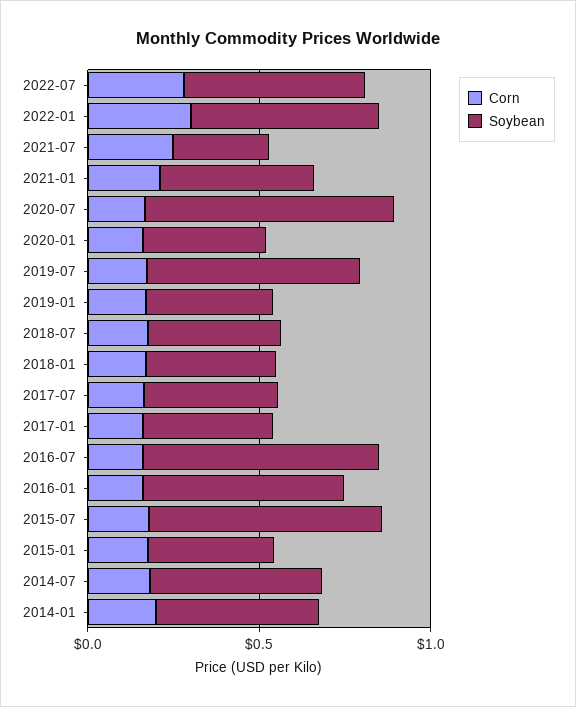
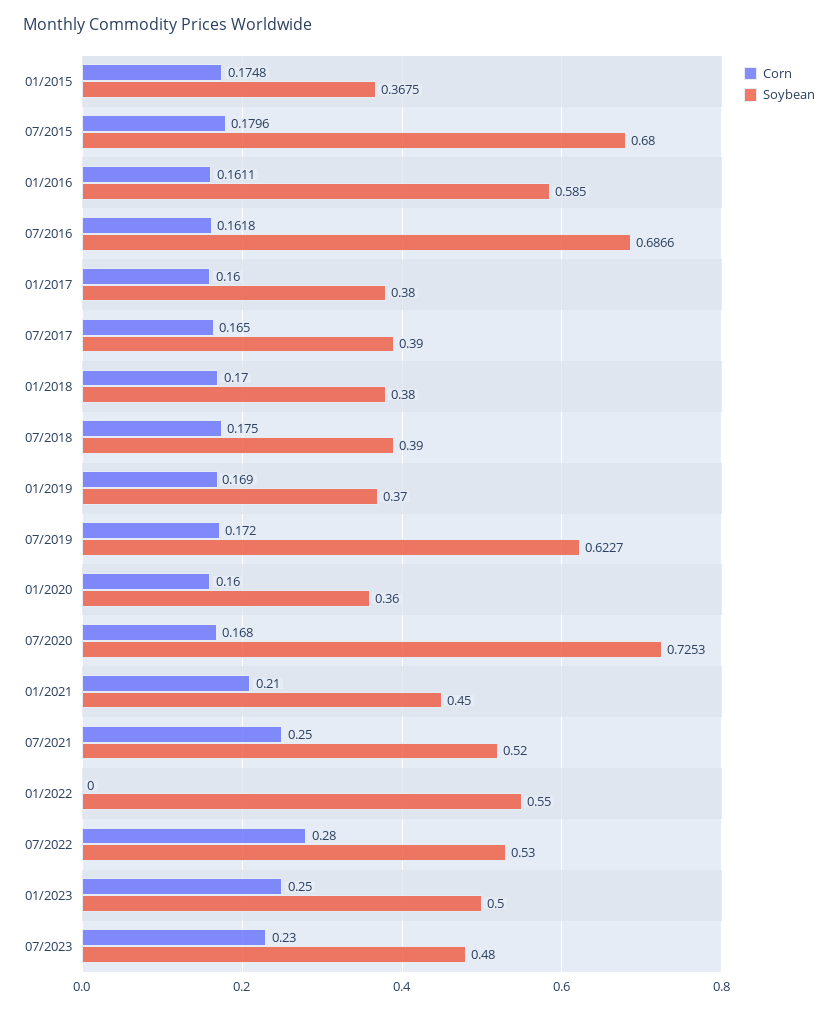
Corn, 2022-01: 0.3 -> 0
Soybean, 2021-07: 0.3 -> 0.52
Corn, 2014-07: 0.2 -> none
Soybean, 2014-07: 0.5 -> none
Corn, 2014-01: 0.2 -> none
Soybean, 2014-01: 0.5 -> none
Corn, 01/2023: none -> 0.25
Soybean, 01/2023: none -> 0.5
Corn, 07/2023: none -> 0.23
Soybean, 07/2023: none -> 0.48

